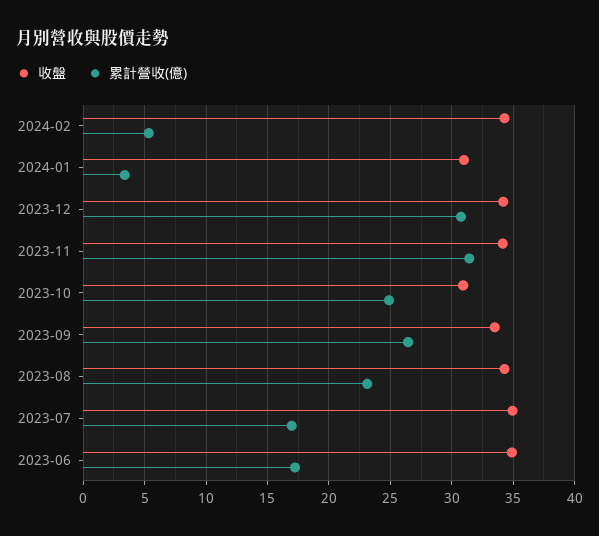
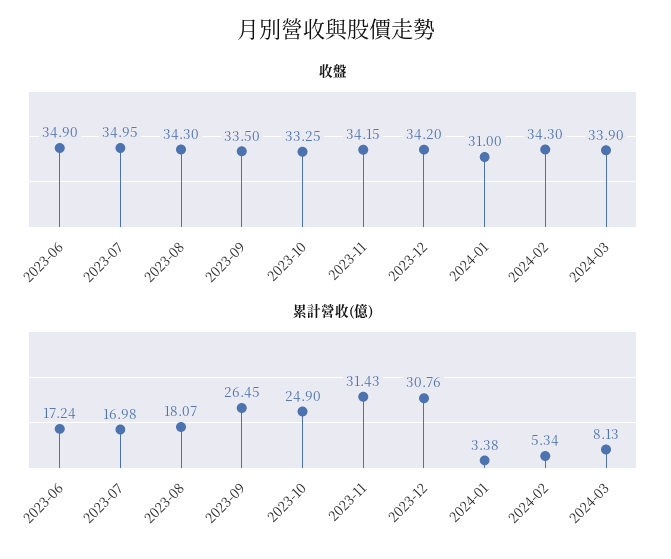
收盤, 2023-10: 31 -> 33.25
累計營收(億), 2023-08: 23 -> 18.07
收盤, 2024-03: none -> 33.9
累計營收(億), 2024-03: none -> 8.13

